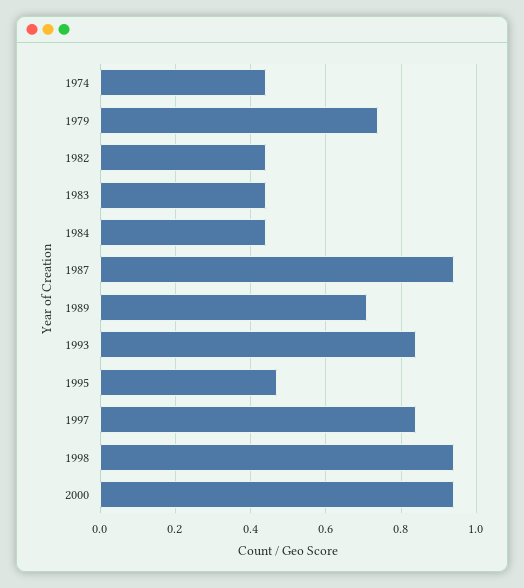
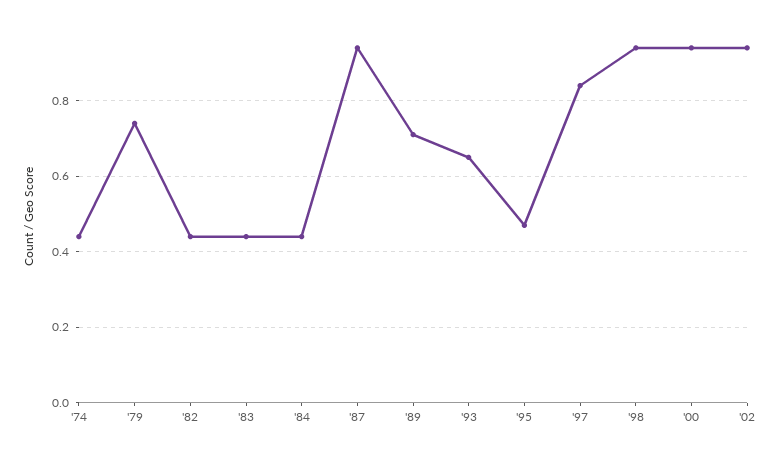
1993: 0.85 -> 0.65
'02: none -> 0.95

